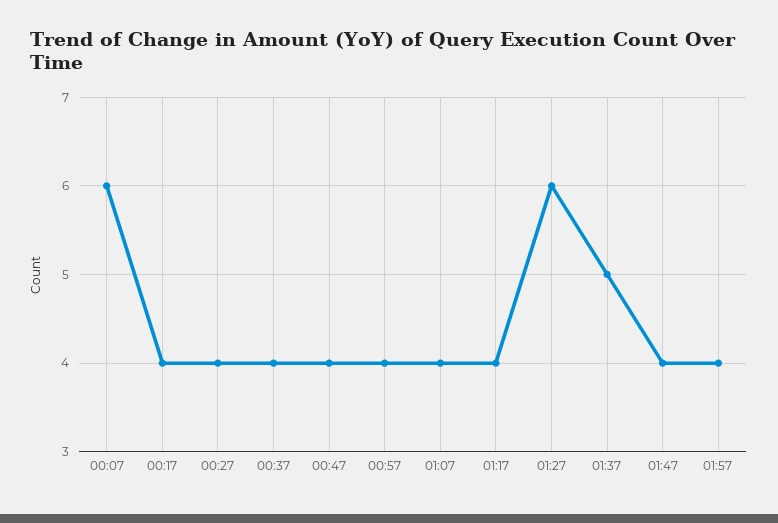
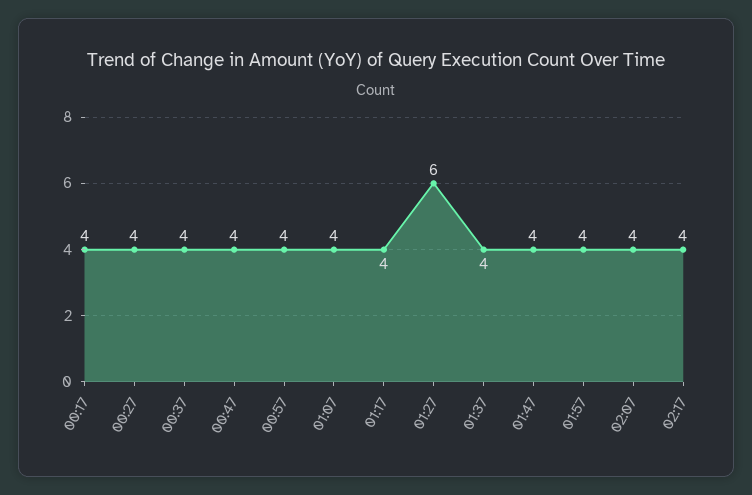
00:07: 6 -> none
01:37: 5 -> 4
02:07: none -> 4
02:17: none -> 4

